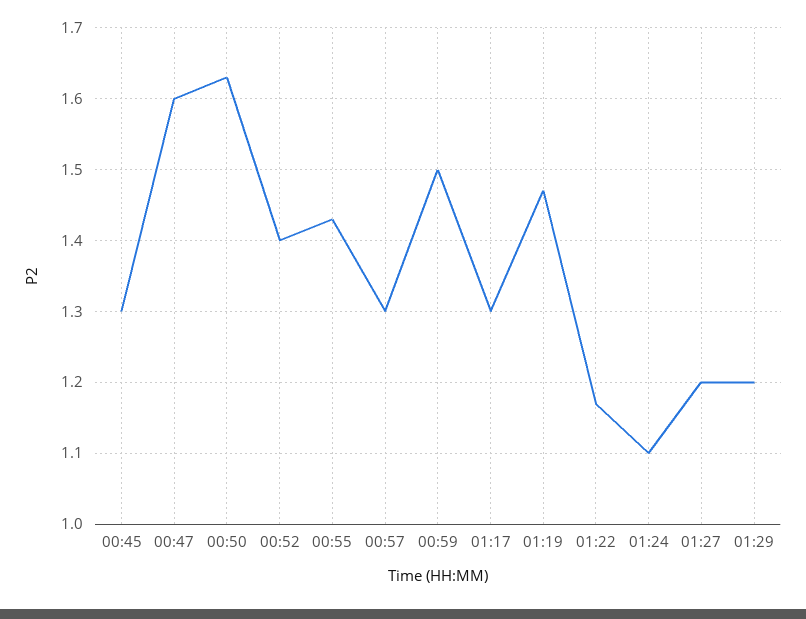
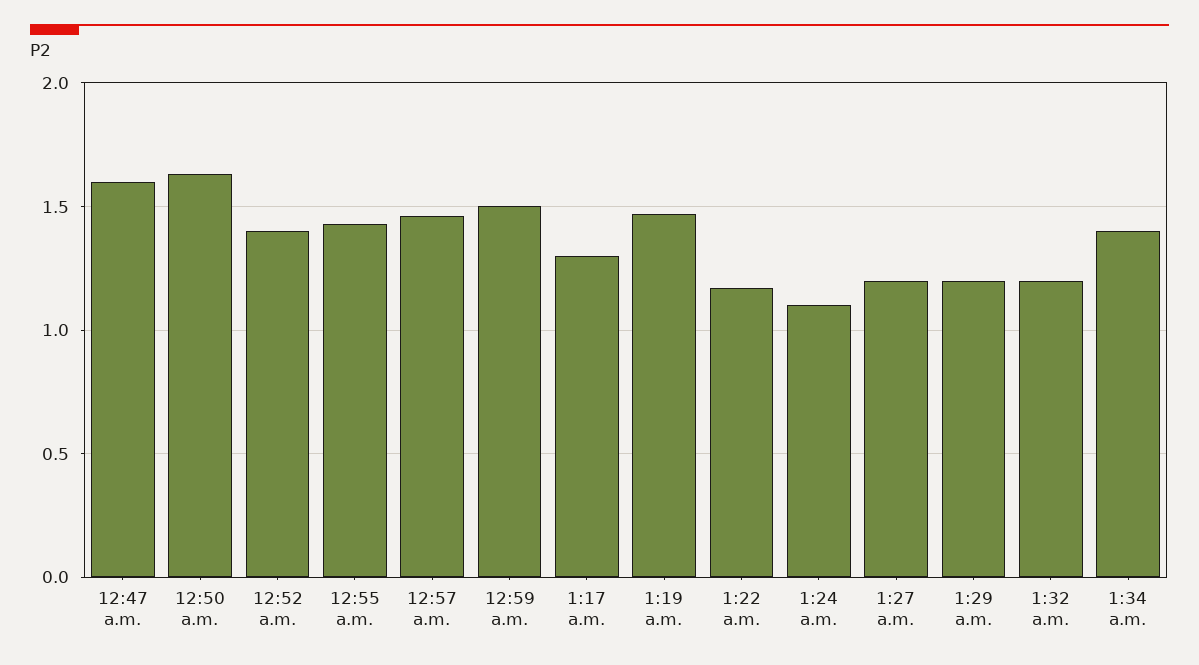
00:45: 1.3 -> none
00:57: 1.3 -> 1.45
1:32 a.m.: none -> 1.2
1:34 a.m.: none -> 1.4

